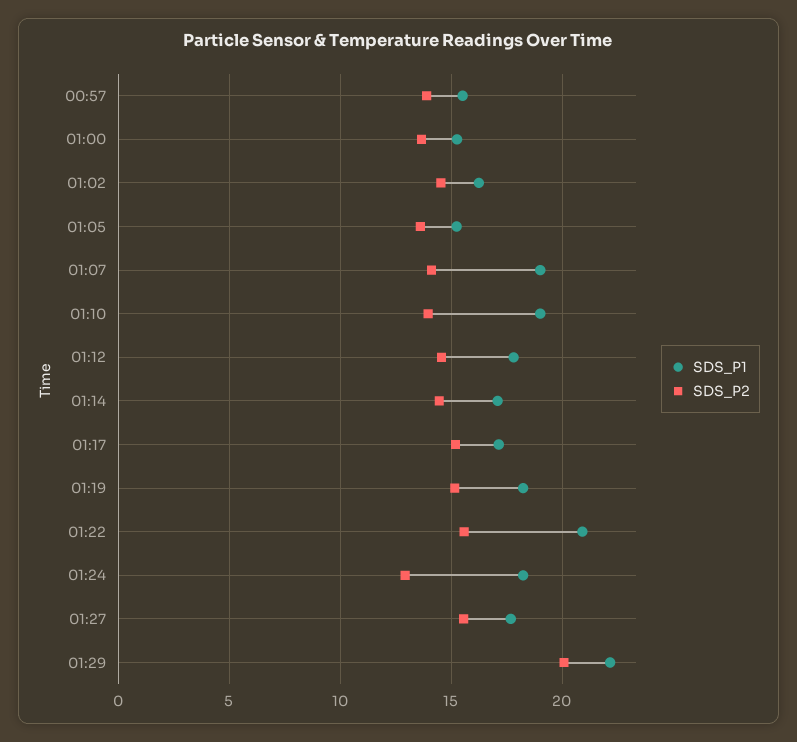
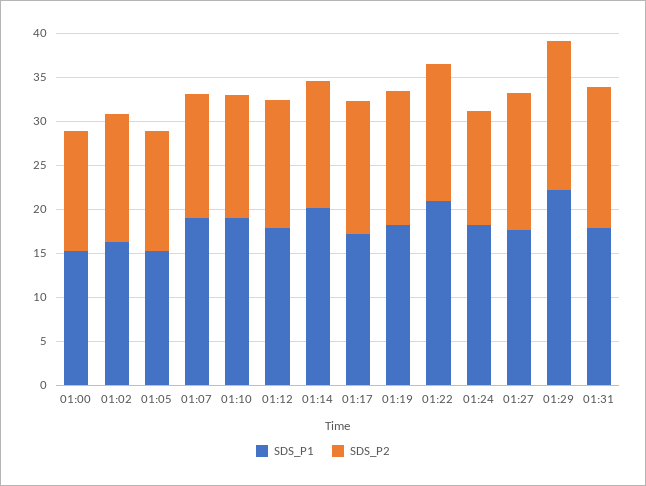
SDS_P1, 00:57: 15.5 -> none
SDS_P2, 00:57: 14 -> none
SDS_P1, 01:14: 17 -> 20
SDS_P2, 01:29: 20 -> 17
SDS_P1, 01:31: none -> 18
SDS_P2, 01:31: none -> 16

